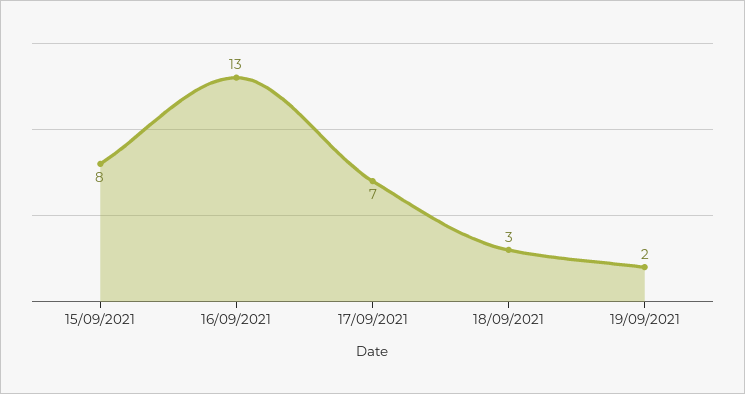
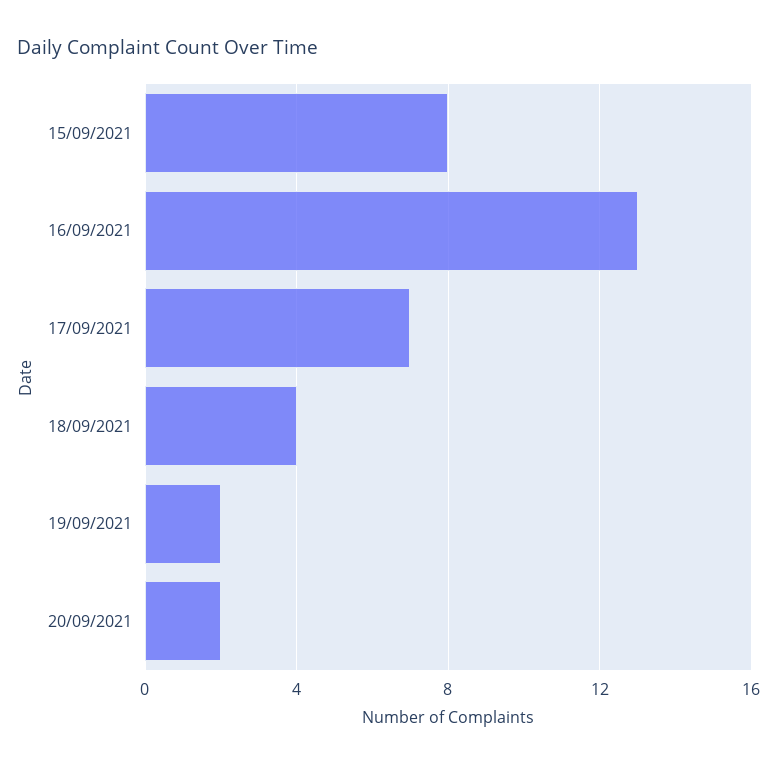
18/09/2021: 3 -> 4
20/09/2021: none -> 2

